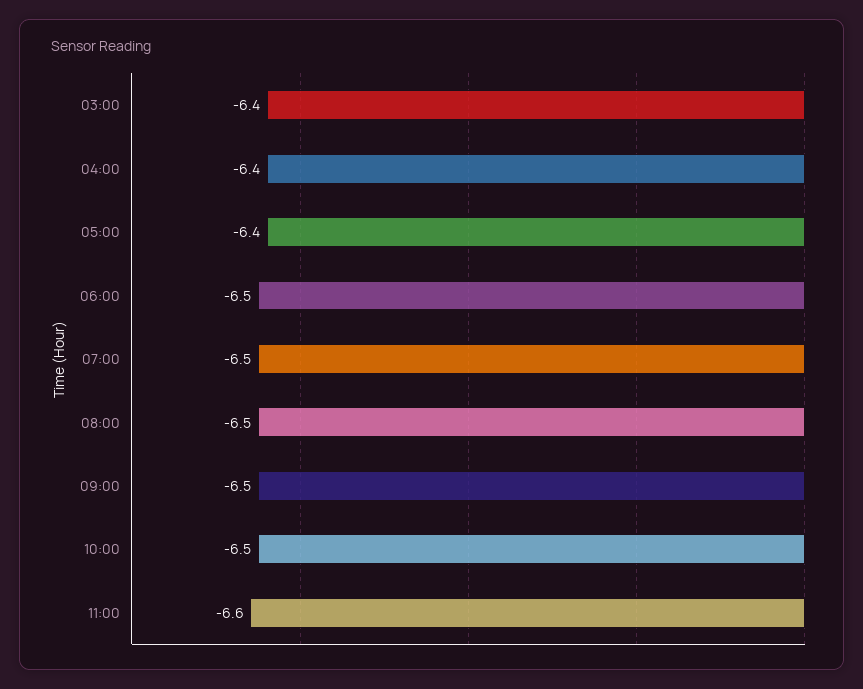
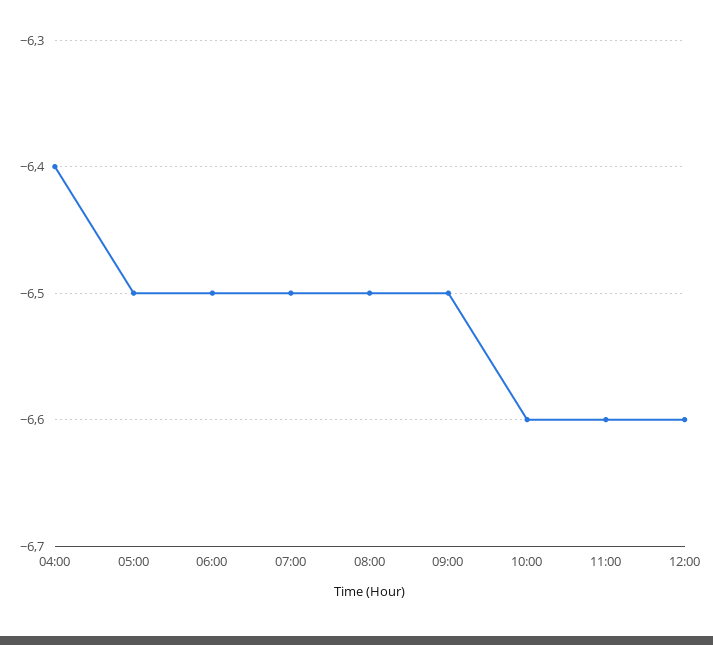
03:00: -6.4 -> none
05:00: -6.4 -> -6.5
10:00: -6.5 -> -6.6
12:00: none -> -6.6

